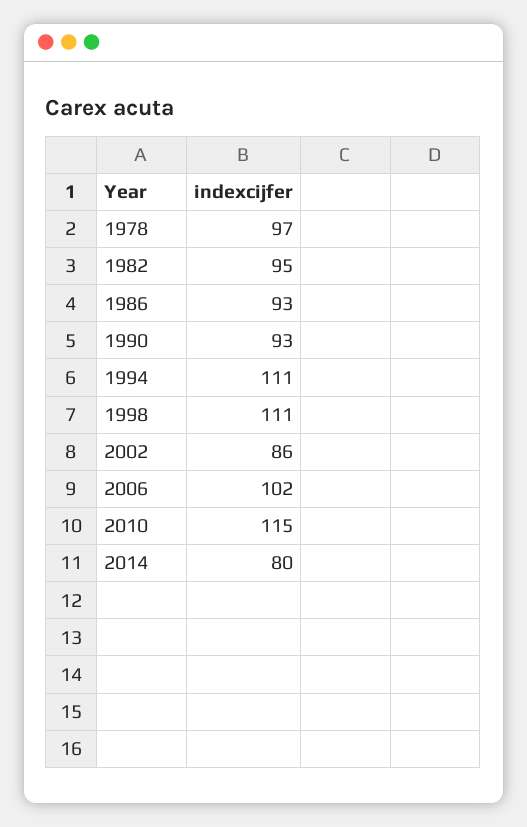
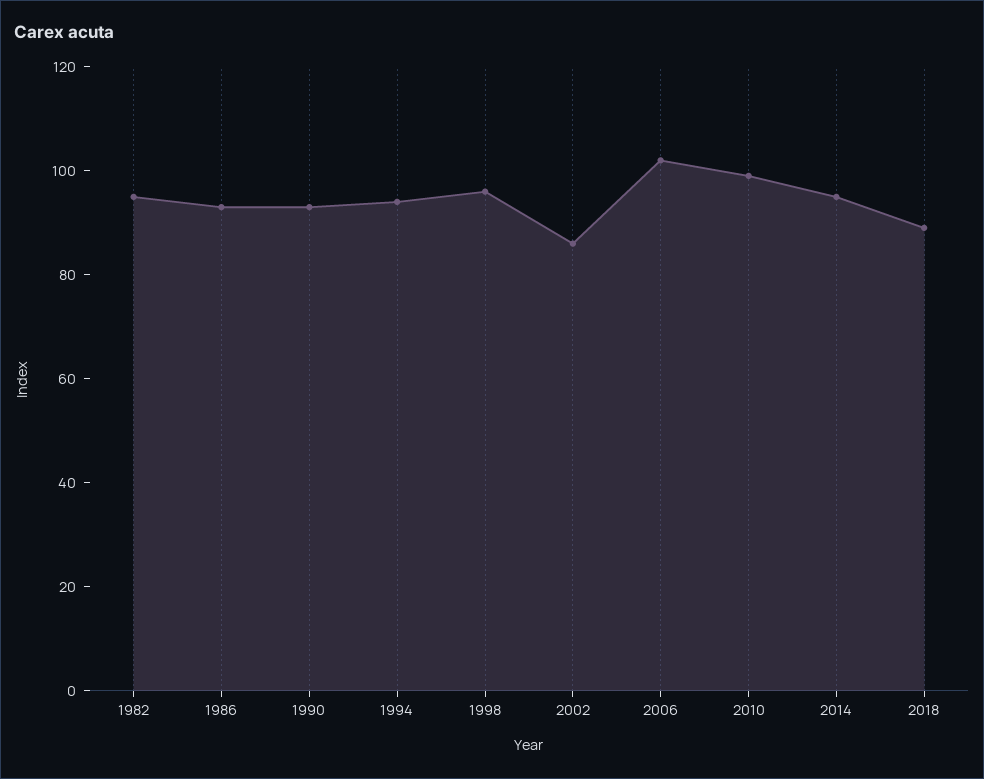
1978: 97 -> none
1994: 111 -> 95
1998: 111 -> 95
2010: 115 -> 100
2014: 80 -> 95
2018: none -> 90

